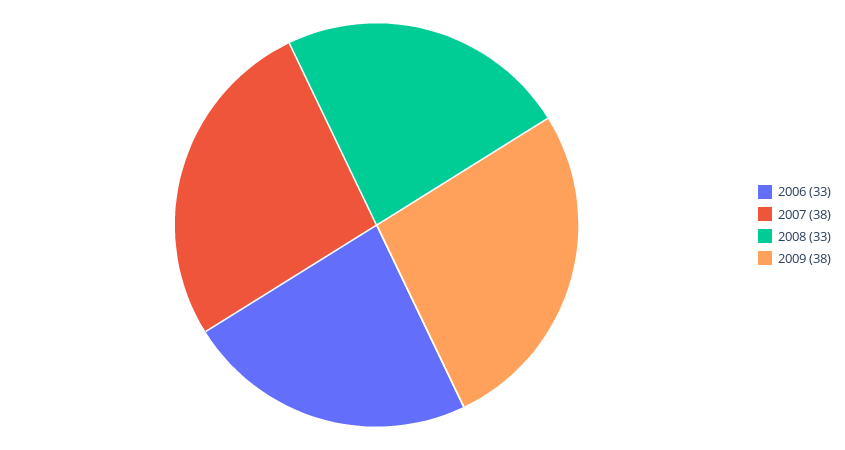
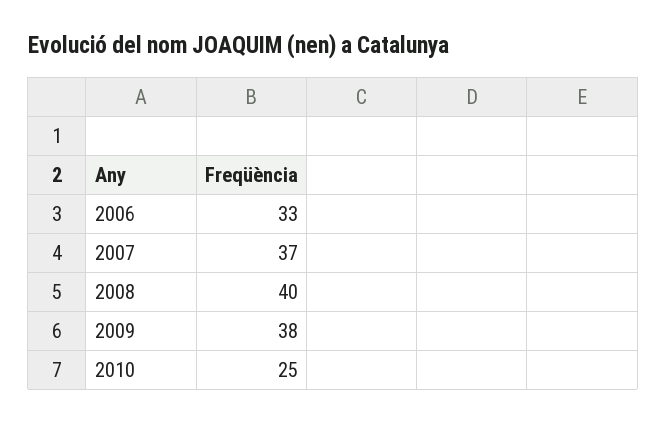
2007: 38 -> 37
2008: 33 -> 40
2010: none -> 25

